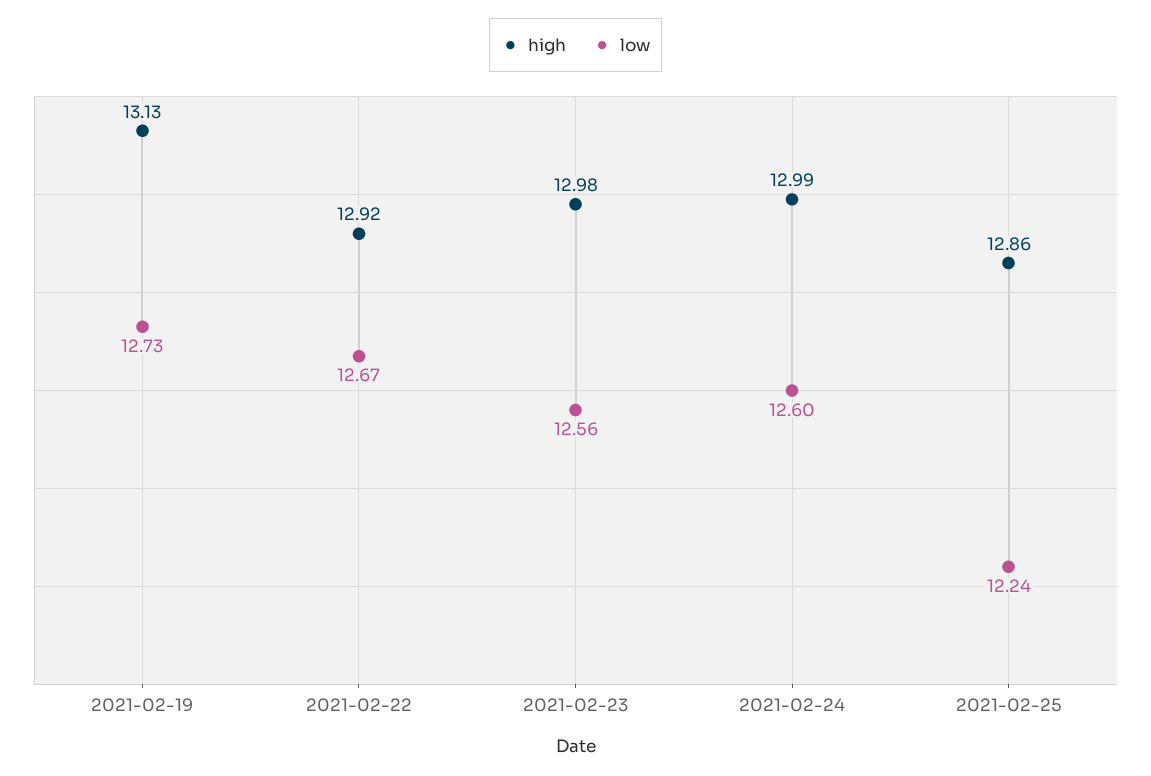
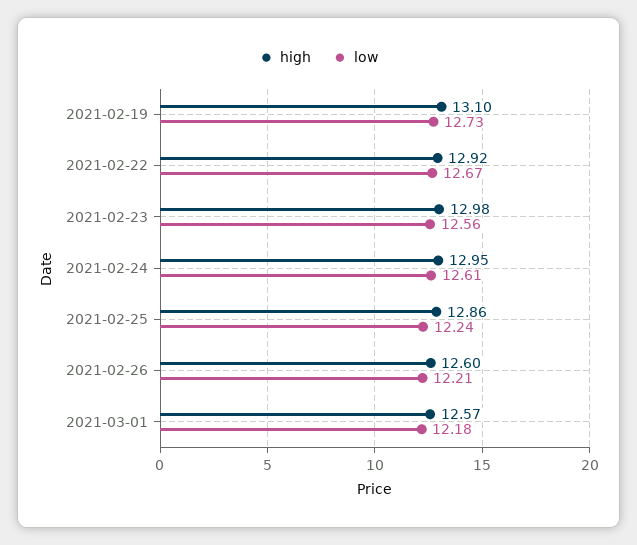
high, 2021-02-19: 13.13 -> 13.1
high, 2021-02-24: 12.99 -> 12.95
low, 2021-02-24: 12.6 -> 12.61
high, 2021-02-26: none -> 12.6
low, 2021-02-26: none -> 12.21
high, 2021-03-01: none -> 12.57
low, 2021-03-01: none -> 12.18

